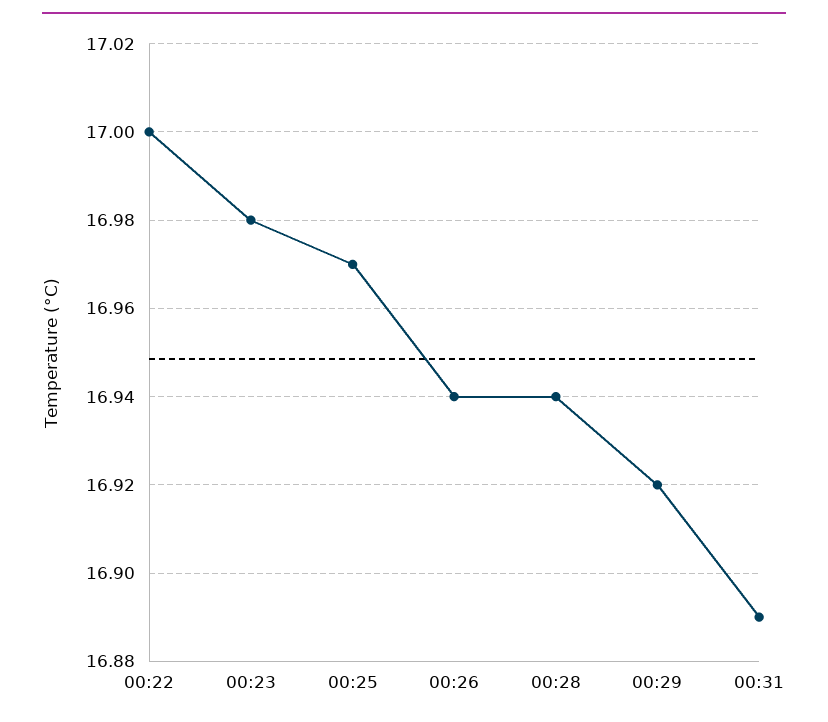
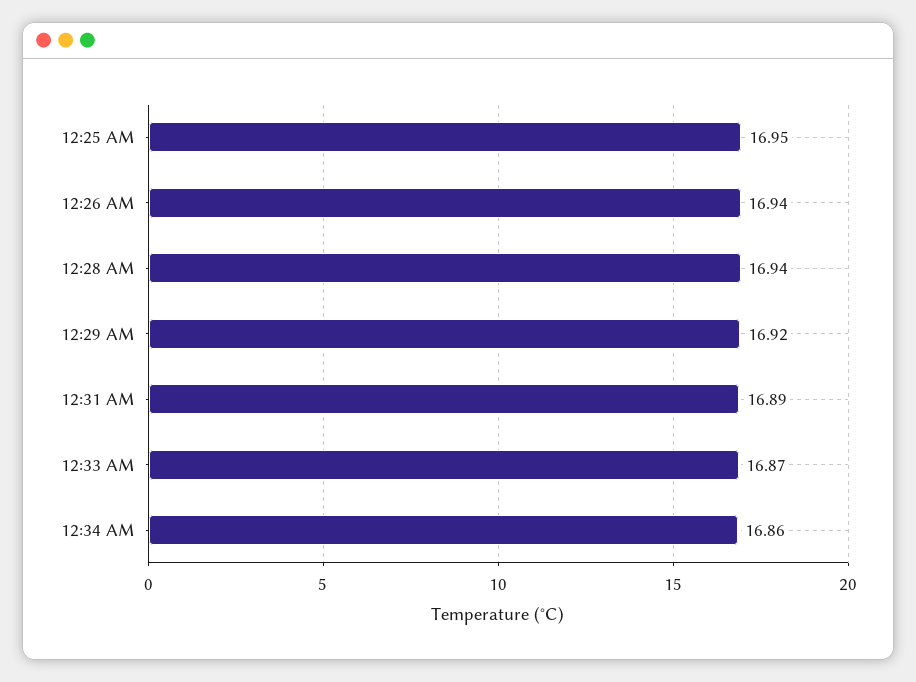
00:22: 17 -> none
00:23: 16.98 -> none
00:25: 16.97 -> 16.95
12:33 AM: none -> 16.87
12:34 AM: none -> 16.86

